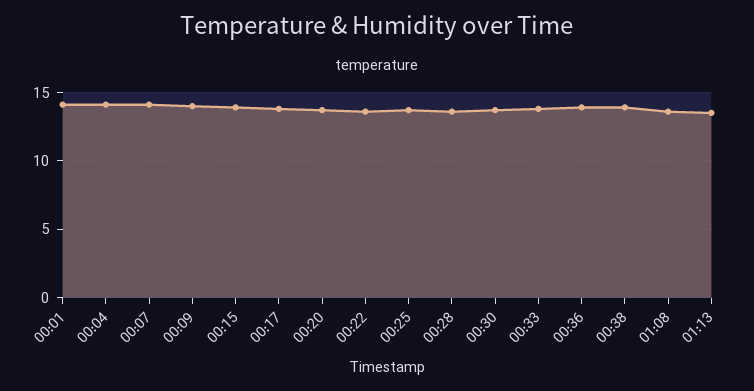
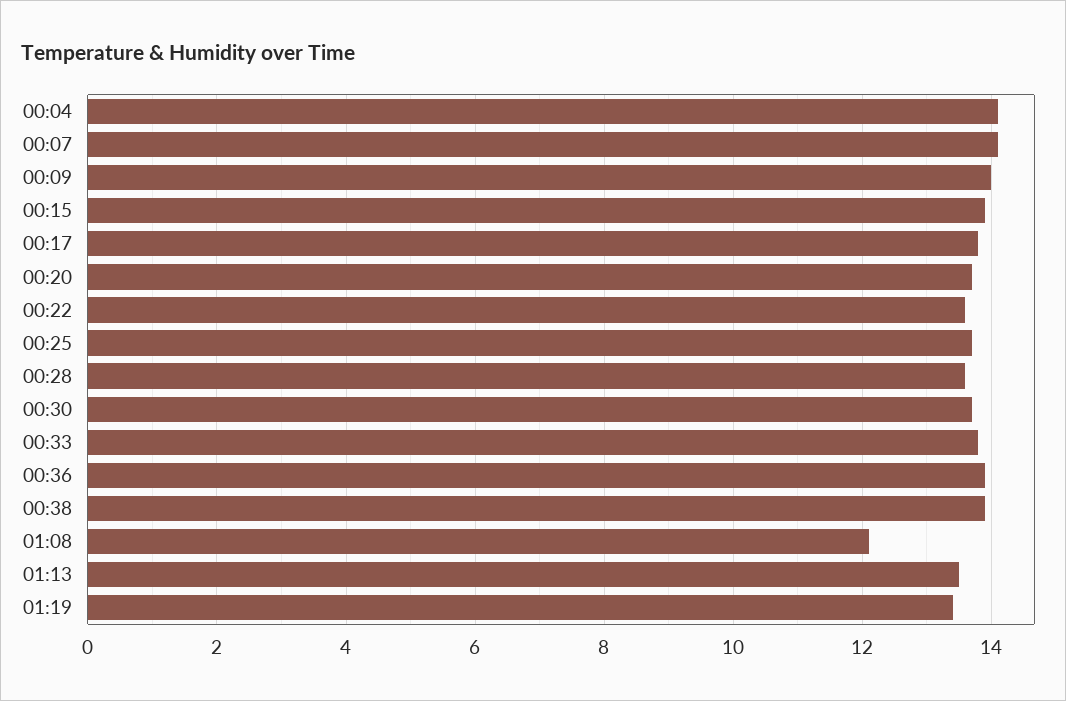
00:01: 14 -> none
01:08: 13.5 -> 12
01:19: none -> 13.5

